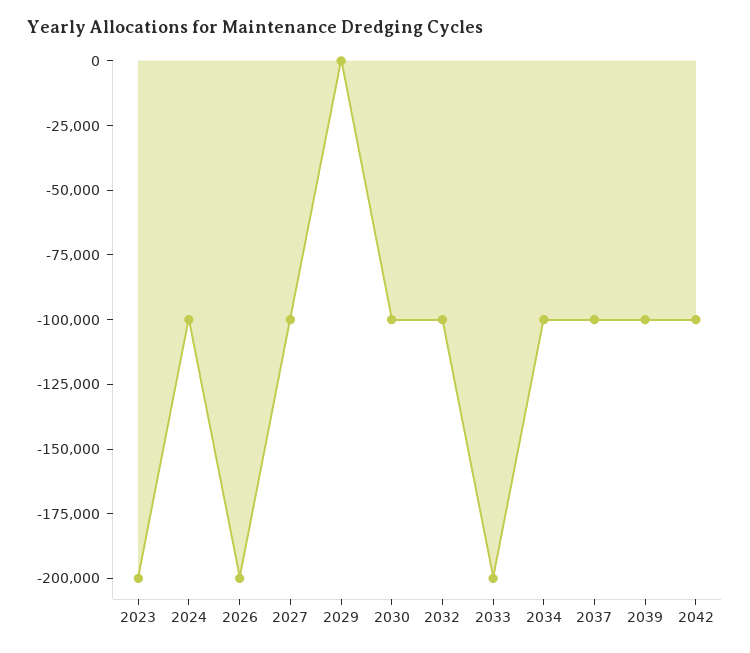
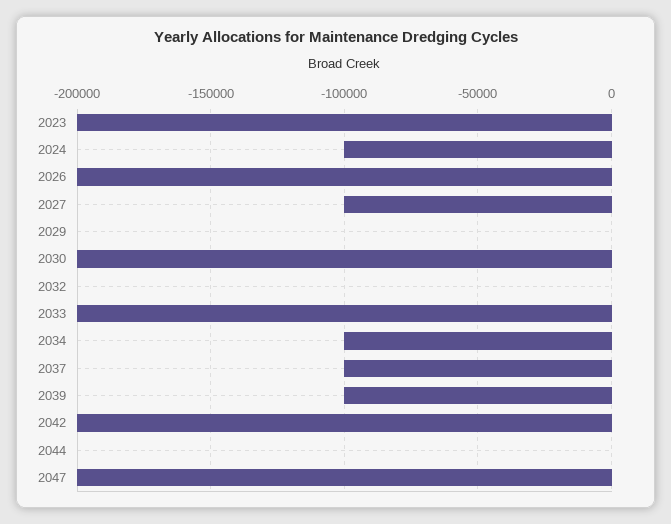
2030: -100000 -> -200000
2032: -100000 -> 0
2042: -100000 -> -200000
2044: none -> 0
2047: none -> -200000

